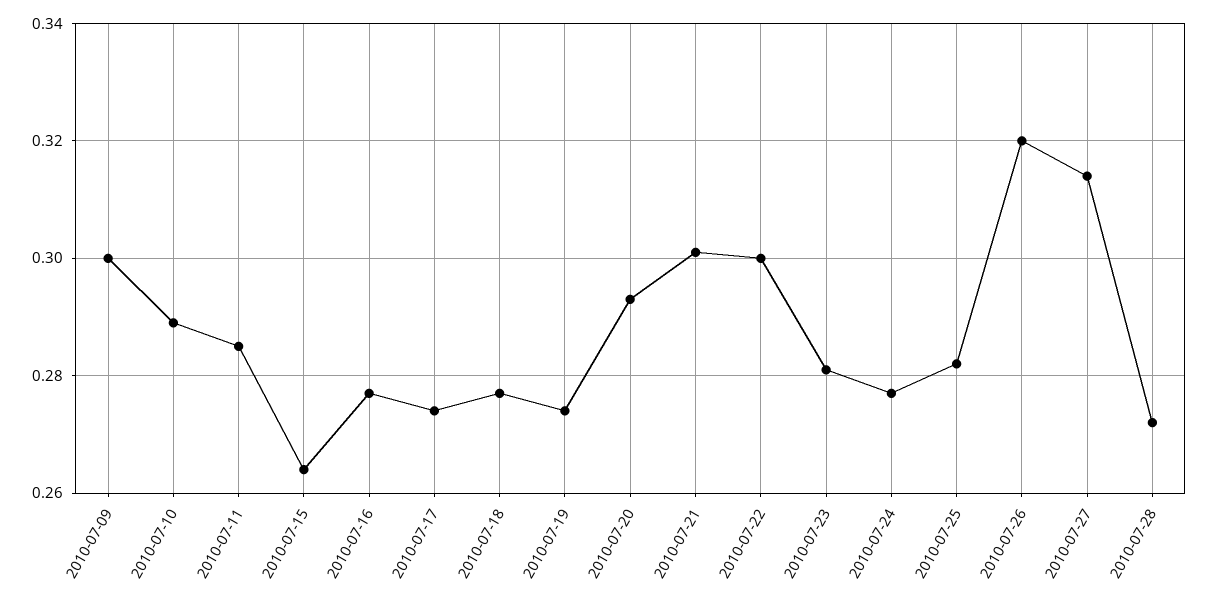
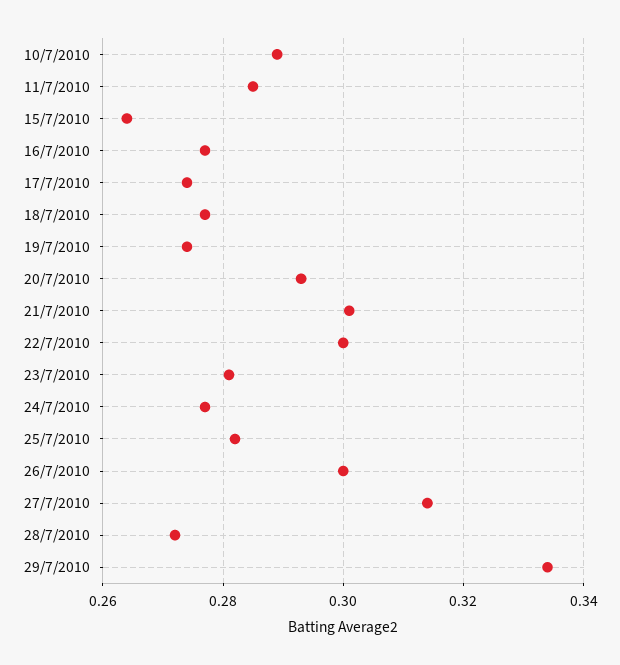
2010-07-09: 0.3 -> none
2010-07-26: 0.32 -> 0.3
29/7/2010: none -> 0.335

